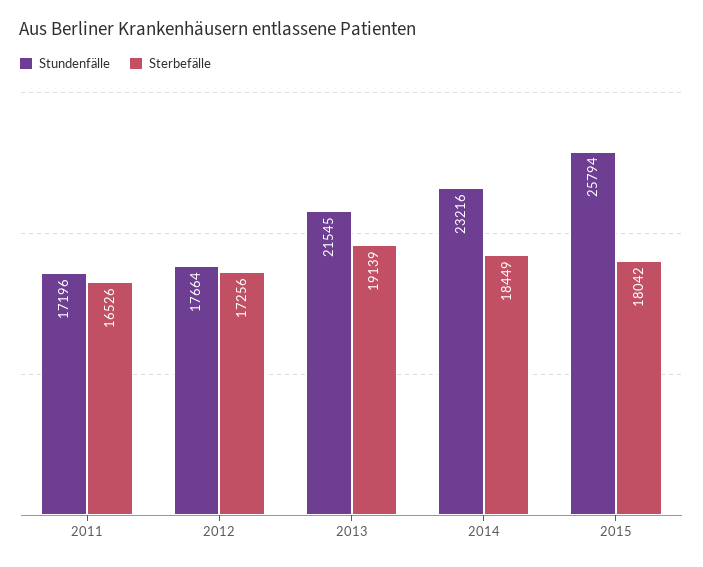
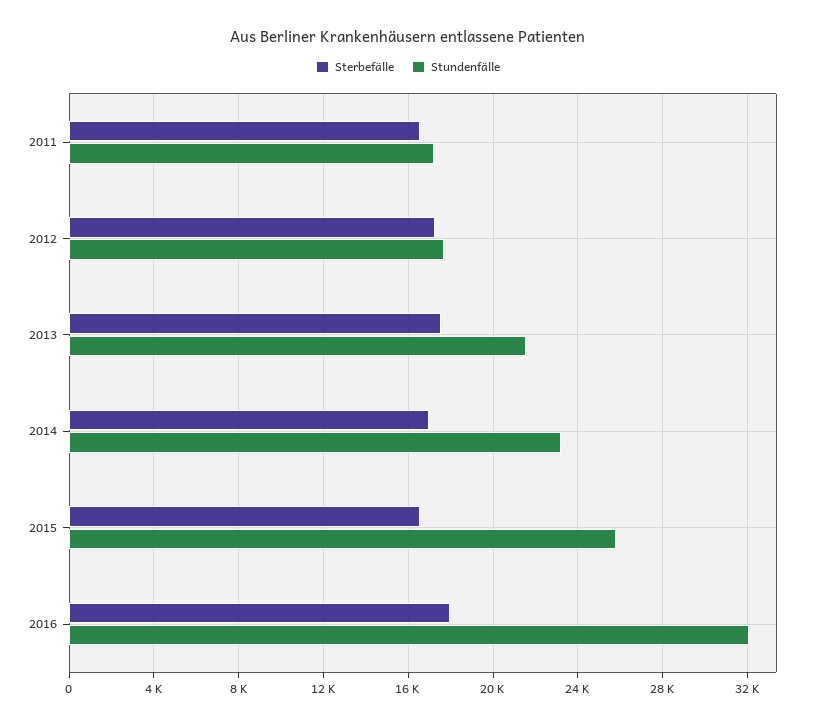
Sterbefälle, 2013: 19139 -> 17500
Sterbefälle, 2014: 18449 -> 17000
Sterbefälle, 2015: 18042 -> 16500
Sterbefälle, 2016: none -> 18000
Stundenfälle, 2016: none -> 32000

